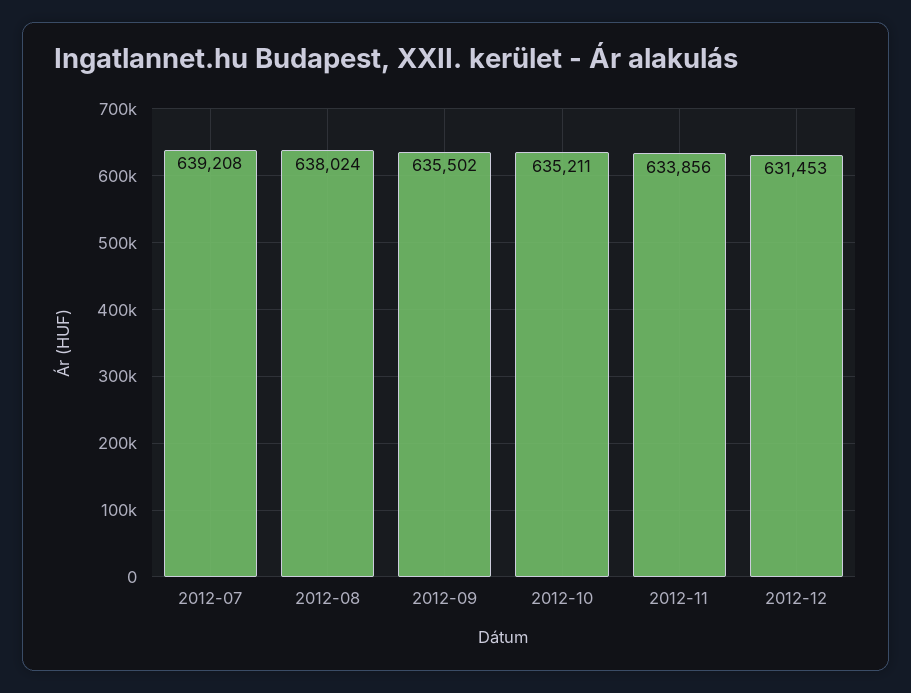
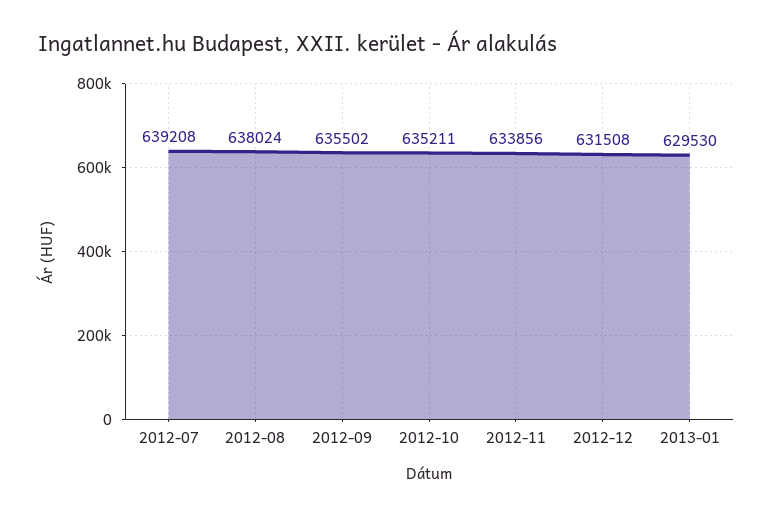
2012-12: 631453 -> 631508
2013-01: none -> 629530

